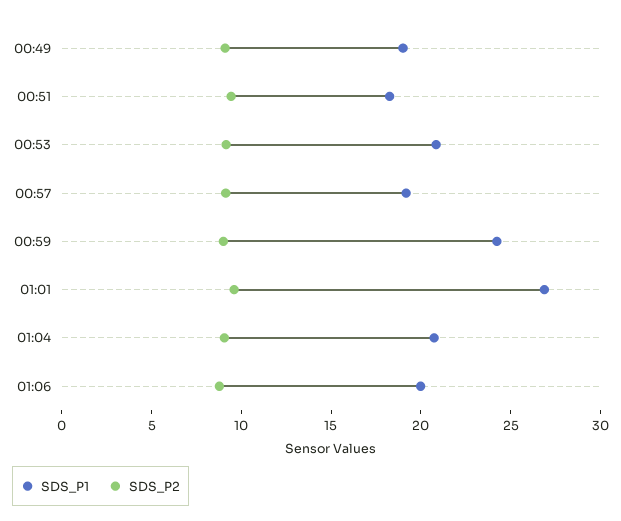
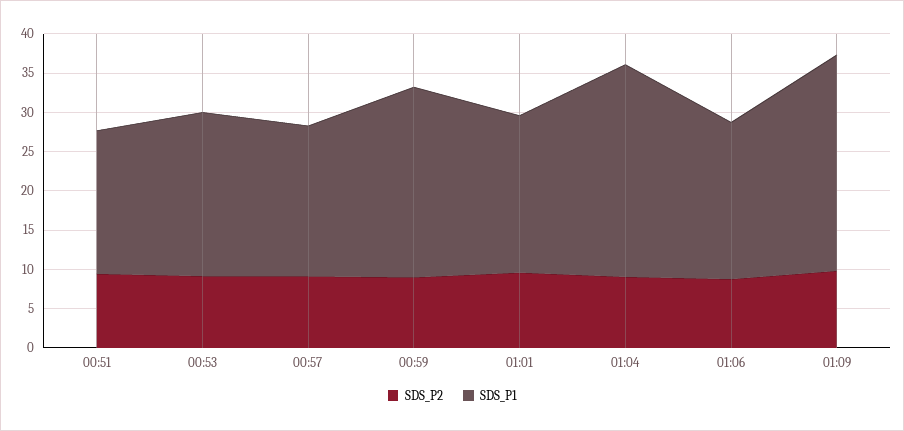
SDS_P1, 00:49: 19 -> none
SDS_P2, 00:49: 9 -> none
SDS_P1, 01:01: 27 -> 20
SDS_P1, 01:04: 21 -> 27.5
SDS_P2, 01:09: none -> 10
SDS_P1, 01:09: none -> 27.5

